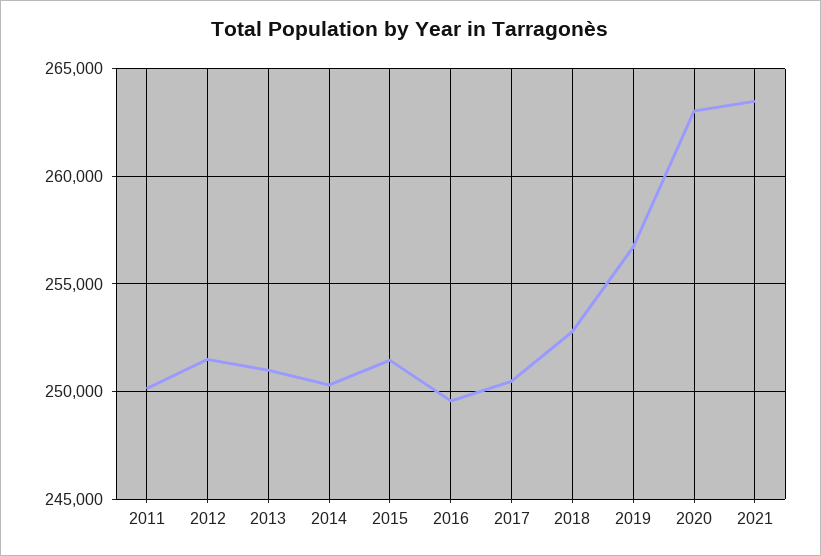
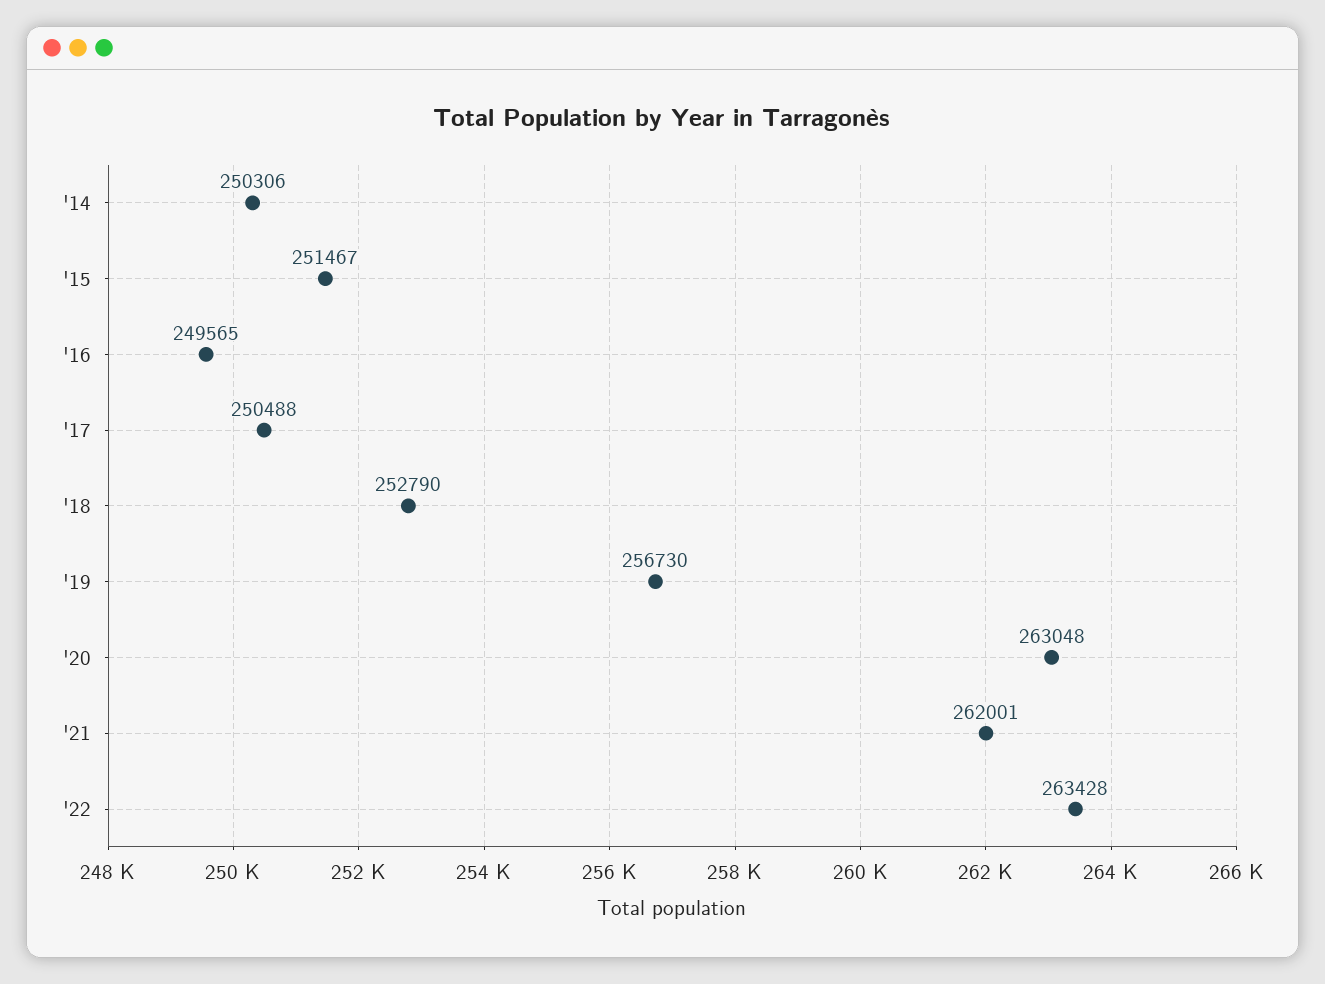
2011: 250000 -> none
2012: 251500 -> none
2013: 251000 -> none
2021: 263500 -> 262001
'22: none -> 263428

